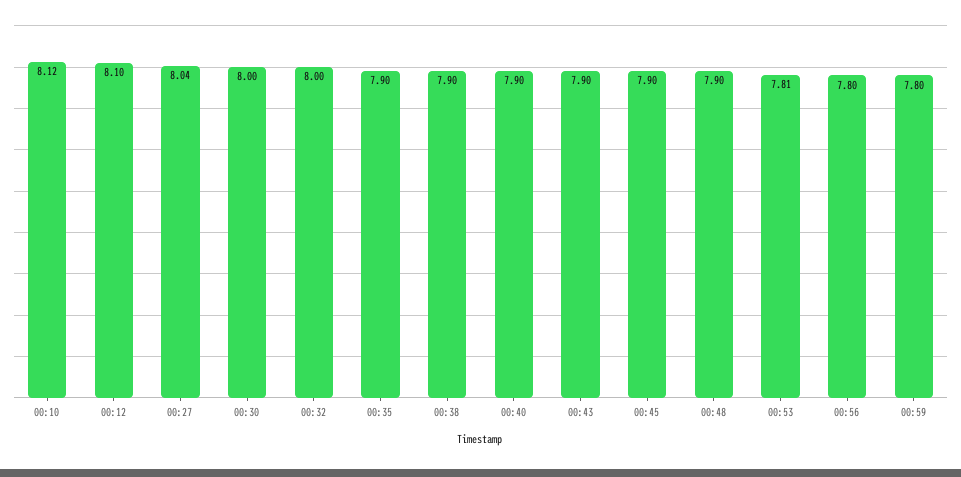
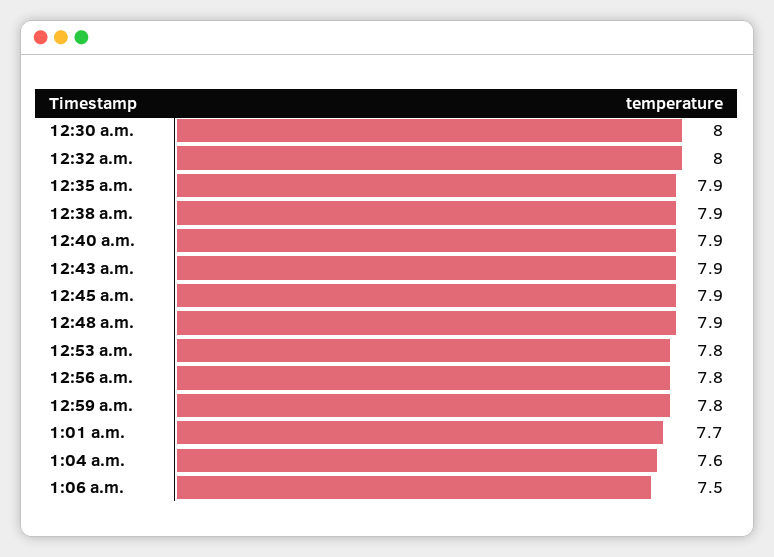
00:10: 8.12 -> none
00:12: 8.1 -> none
00:27: 8.04 -> none
00:53: 7.81 -> 7.8
1:01 a.m.: none -> 7.7
1:04 a.m.: none -> 7.6
1:06 a.m.: none -> 7.5

